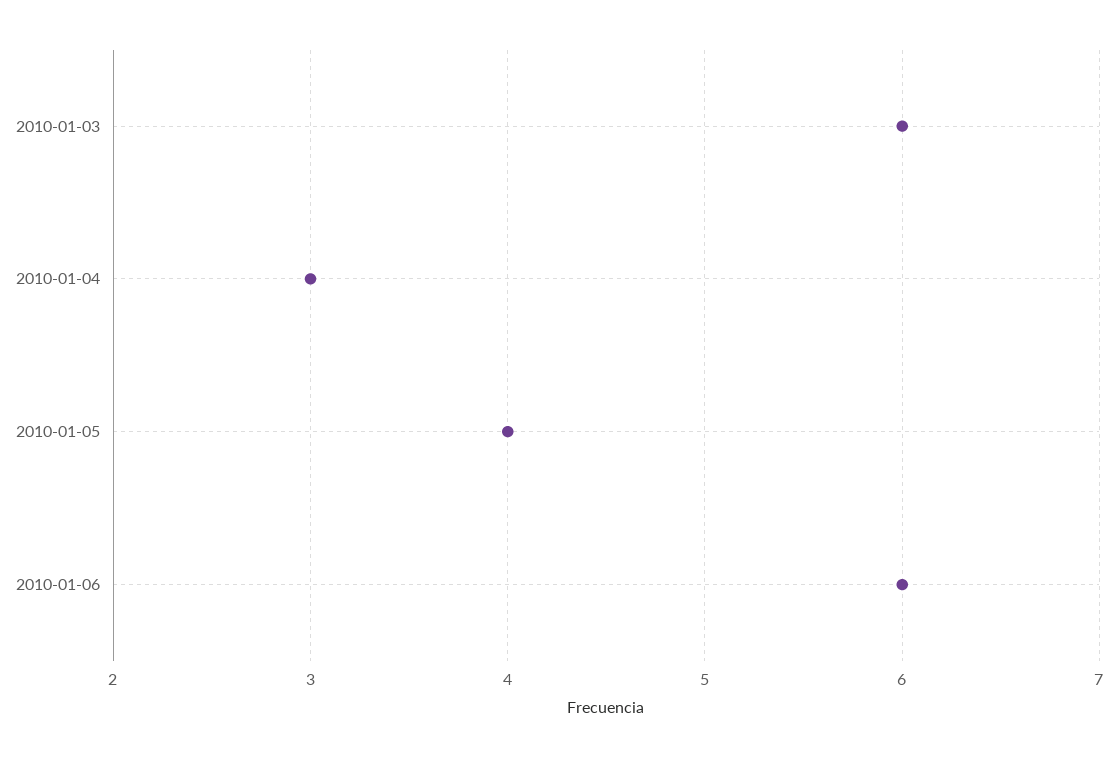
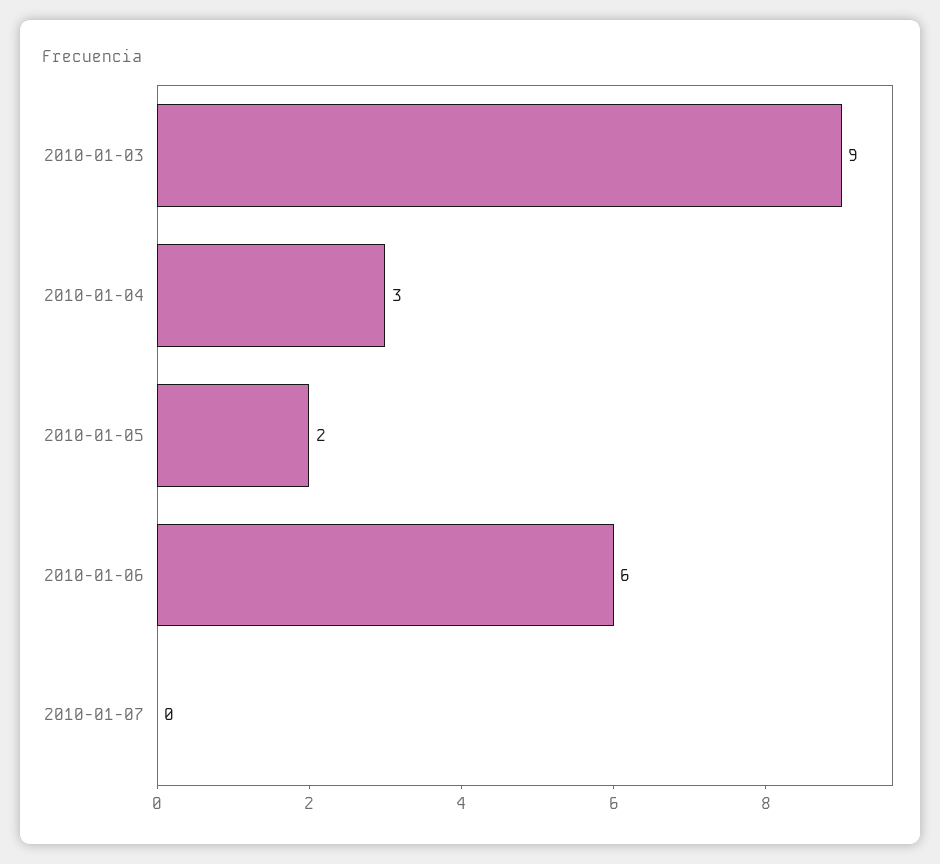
2010-01-03: 6 -> 9
2010-01-05: 4 -> 2
2010-01-07: none -> 0

